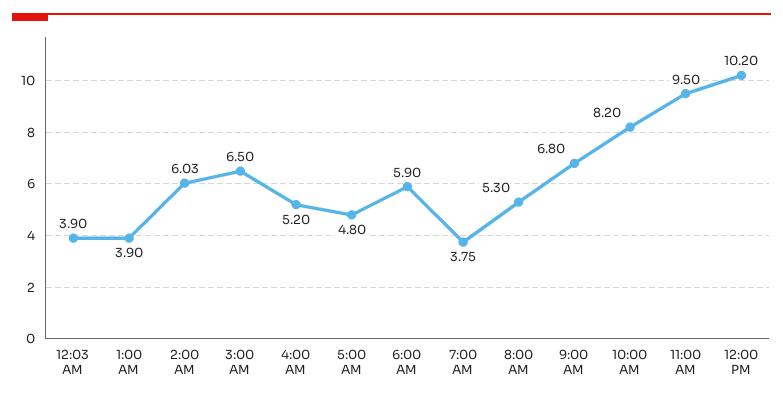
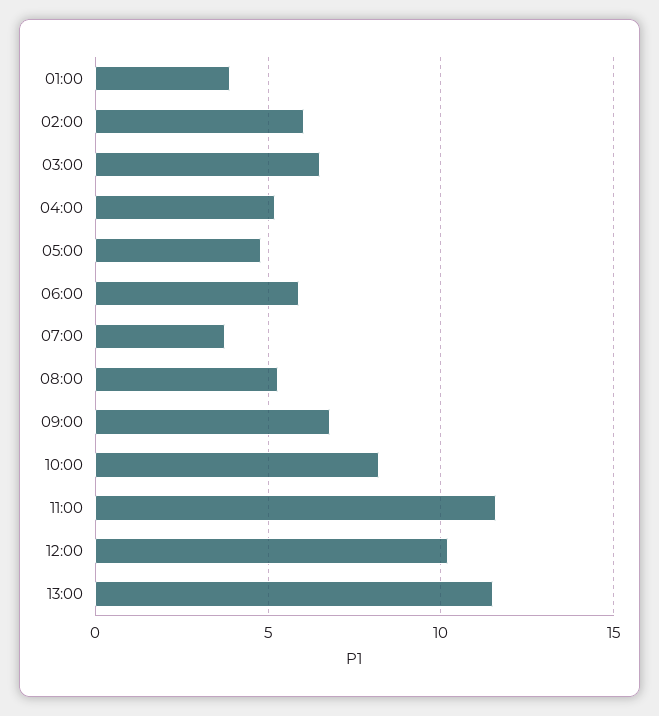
12:03 AM: 3.9 -> none
11:00 AM: 9.5 -> 11.5
13:00: none -> 11.5

